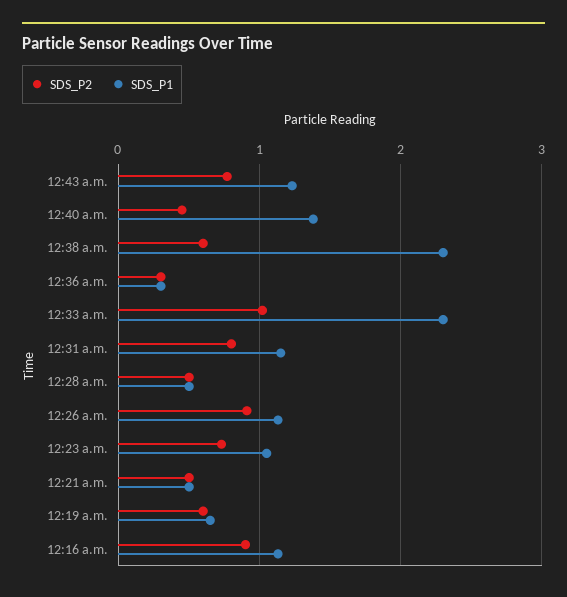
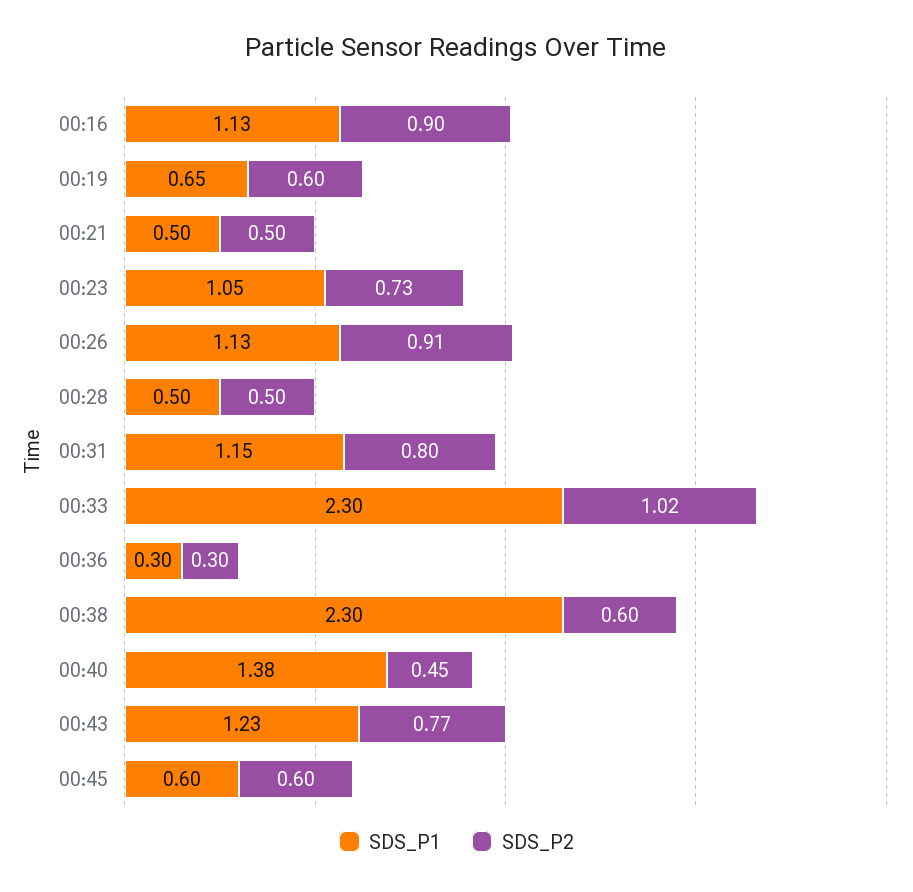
SDS_P1, 00:45: none -> 0.6
SDS_P2, 00:45: none -> 0.6

